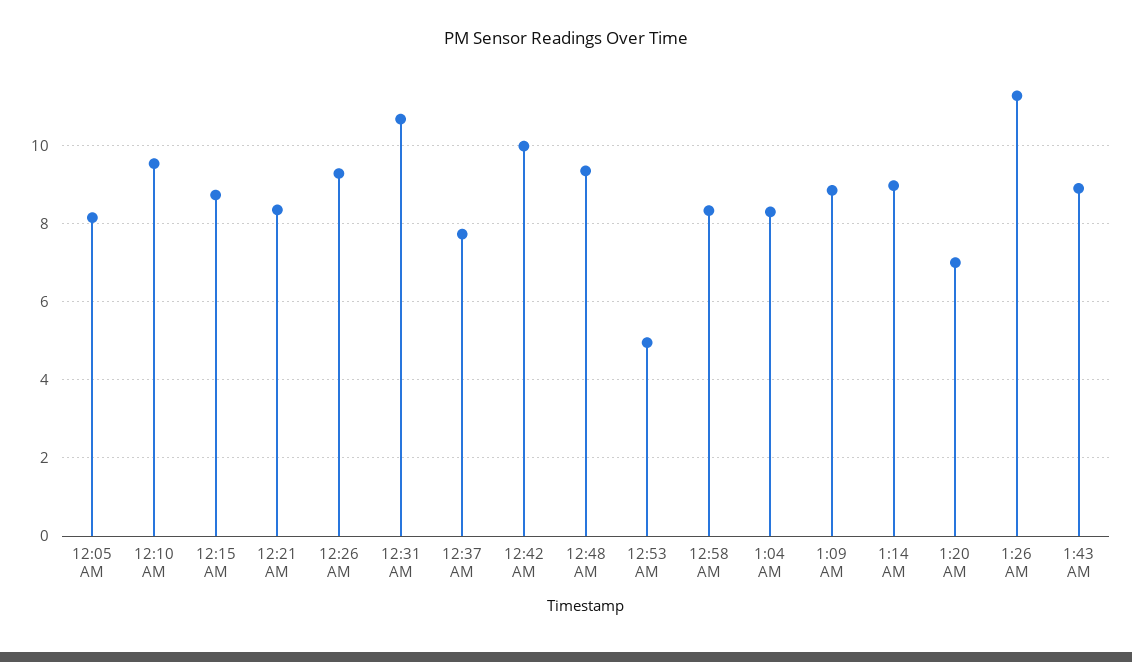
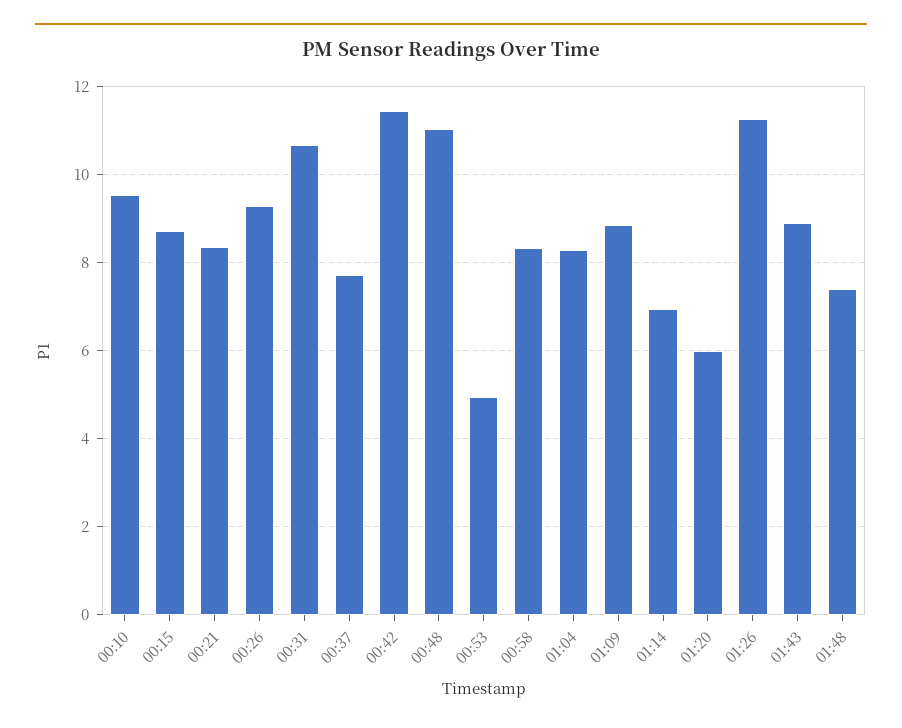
12:05 AM: 8.2 -> none
12:42 AM: 10 -> 11.4
12:48 AM: 9.4 -> 11
1:14 AM: 9 -> 7
1:20 AM: 7 -> 6
01:48: none -> 7.4

